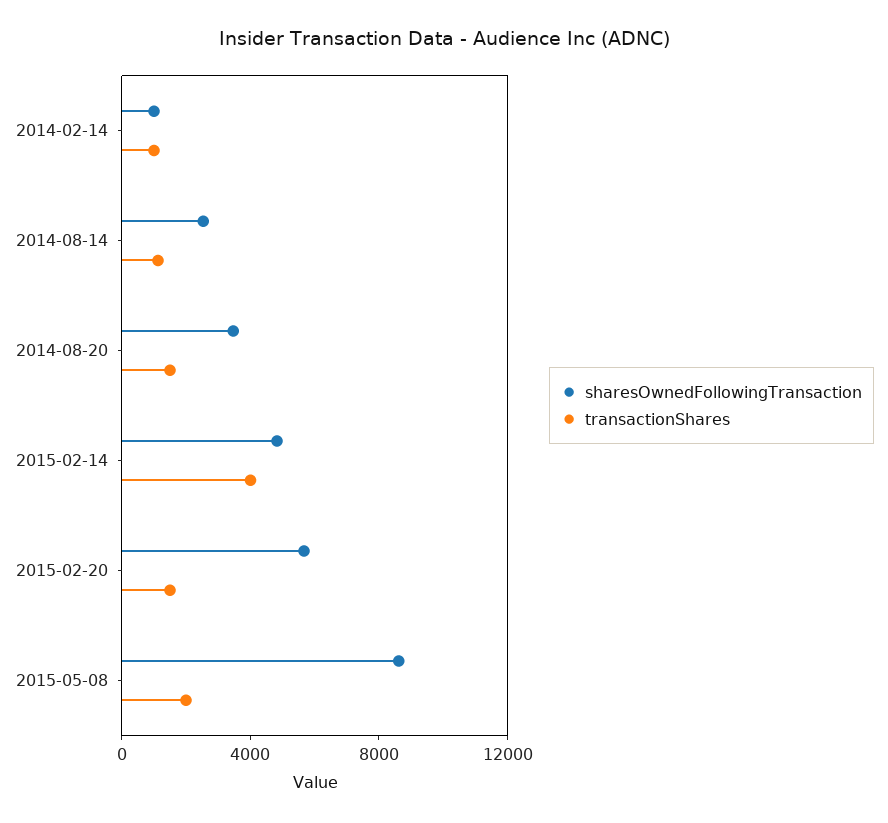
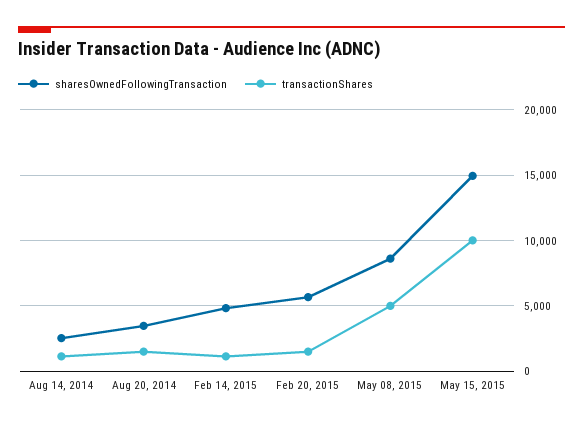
sharesOwnedFollowingTransaction, 2014-02-14: 1000 -> none
transactionShares, 2014-02-14: 1000 -> none
transactionShares, 2015-02-14: 4000 -> 1000
transactionShares, 2015-05-08: 2000 -> 5000
sharesOwnedFollowingTransaction, May 15, 2015: none -> 15000
transactionShares, May 15, 2015: none -> 10000

